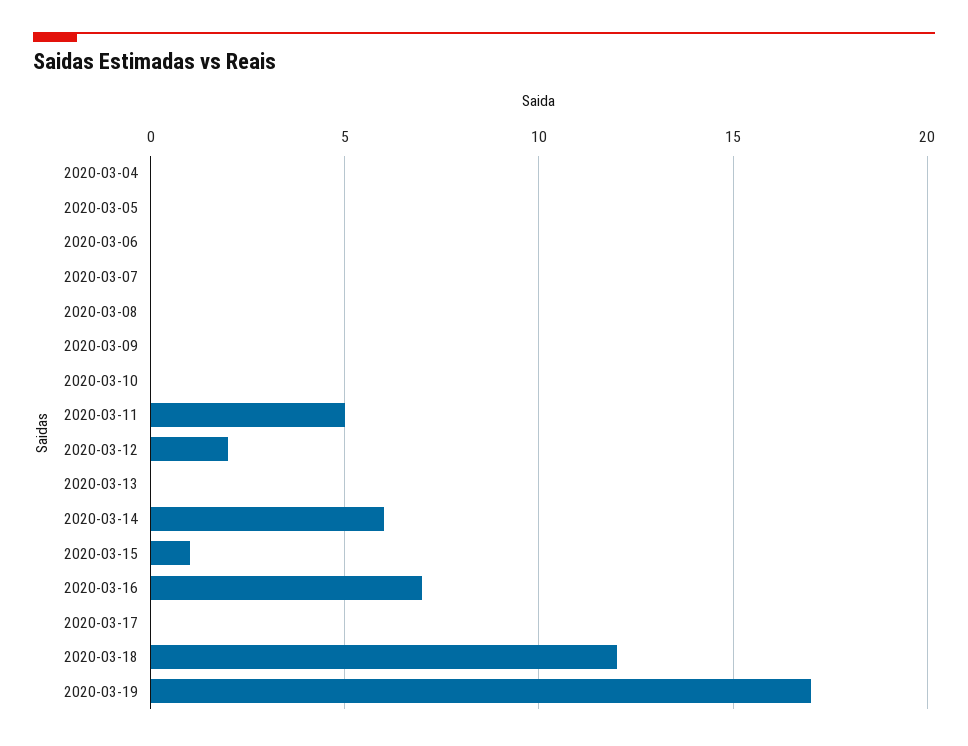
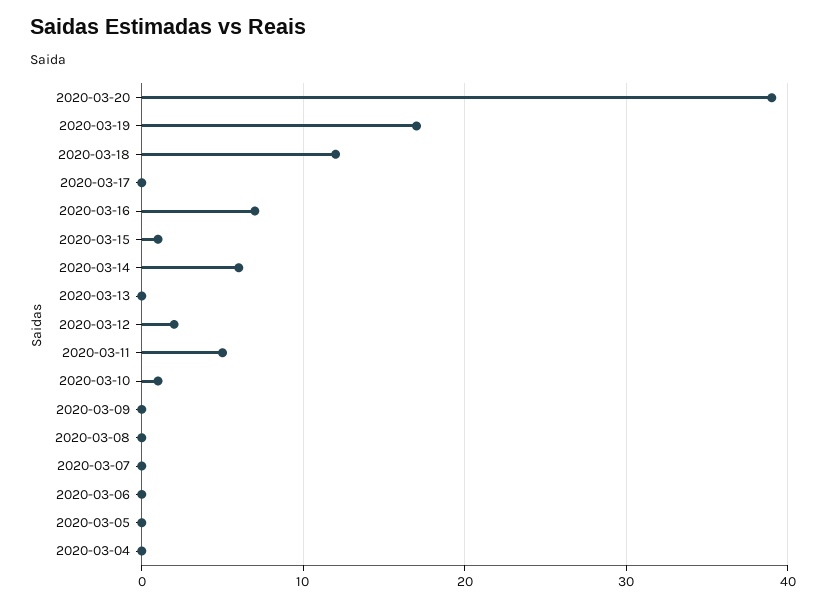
2020-03-10: 0 -> 1
2020-03-20: none -> 39

